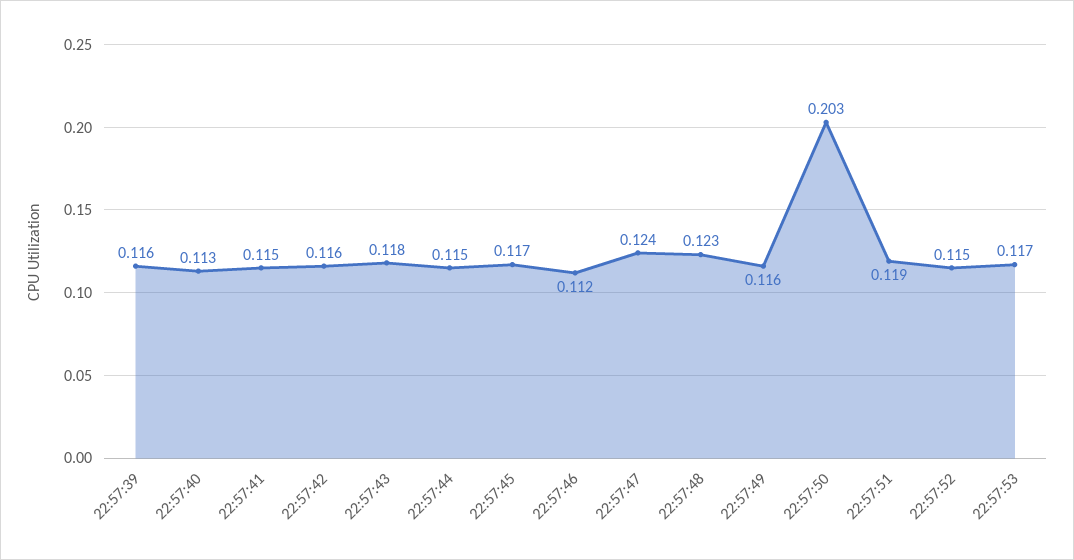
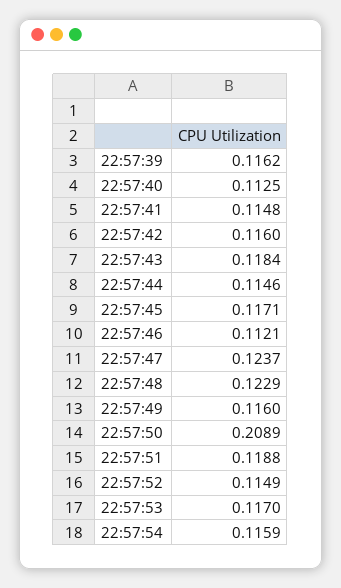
22:57:50: 0.203 -> 0.2089
22:57:54: none -> 0.1159

